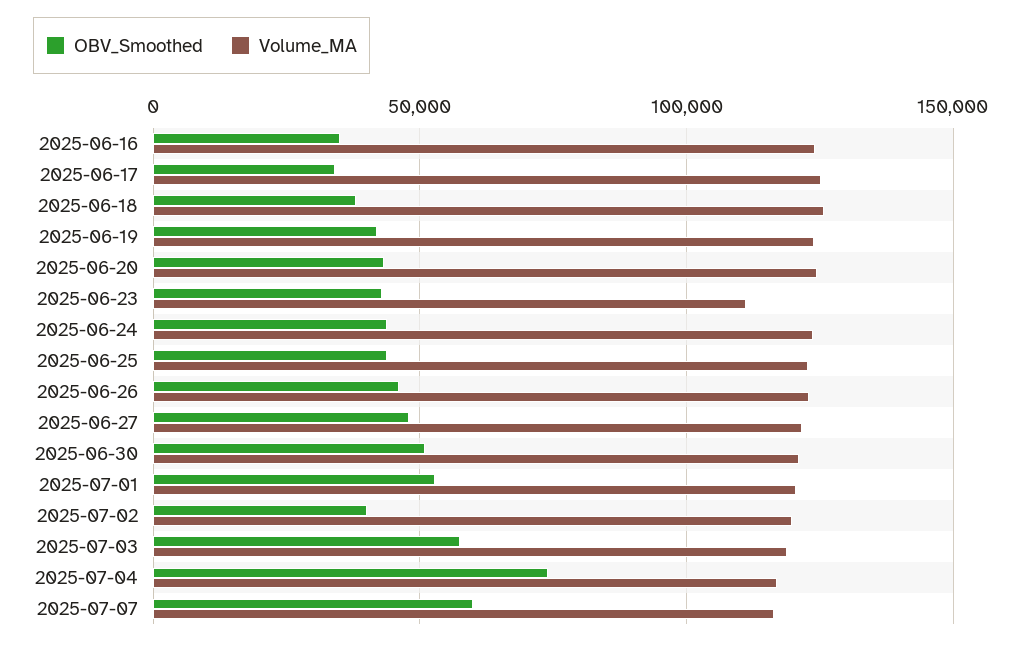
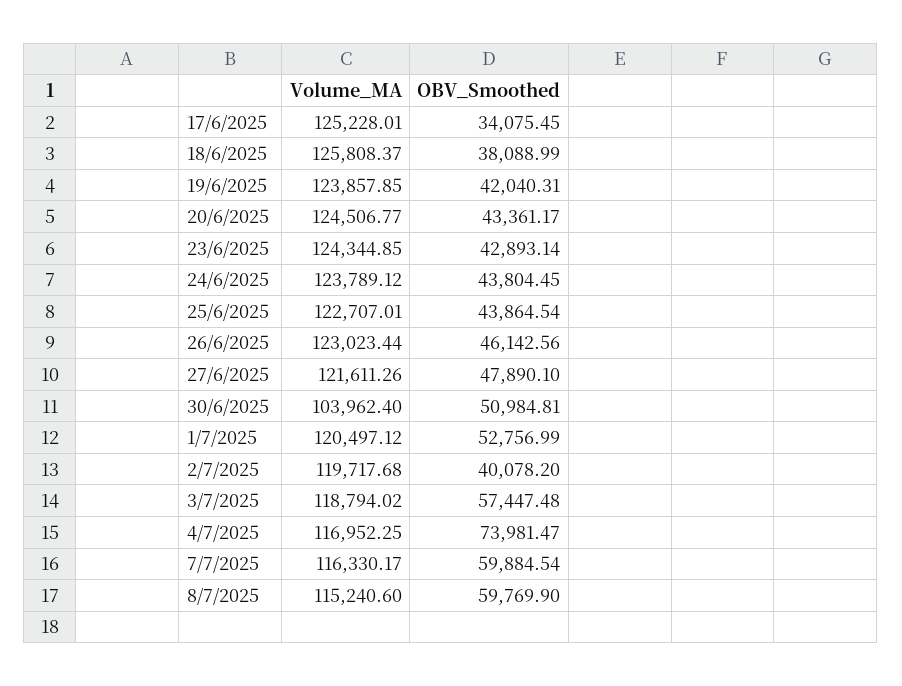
OBV_Smoothed, 2025-06-16: 35000 -> none
Volume_MA, 2025-06-16: 125000 -> none
Volume_MA, 2025-06-23: 110000 -> 124344.85
Volume_MA, 2025-06-30: 120000 -> 103962.4
Volume_MA, 8/7/2025: none -> 115240.6
OBV_Smoothed, 8/7/2025: none -> 59769.9

